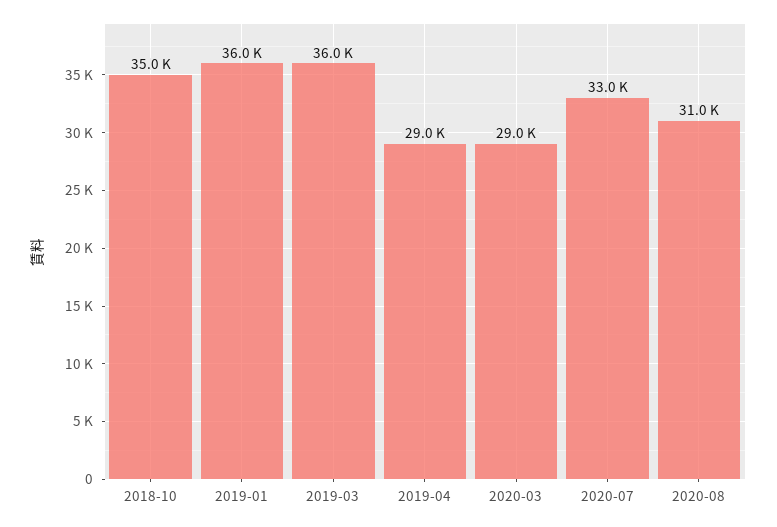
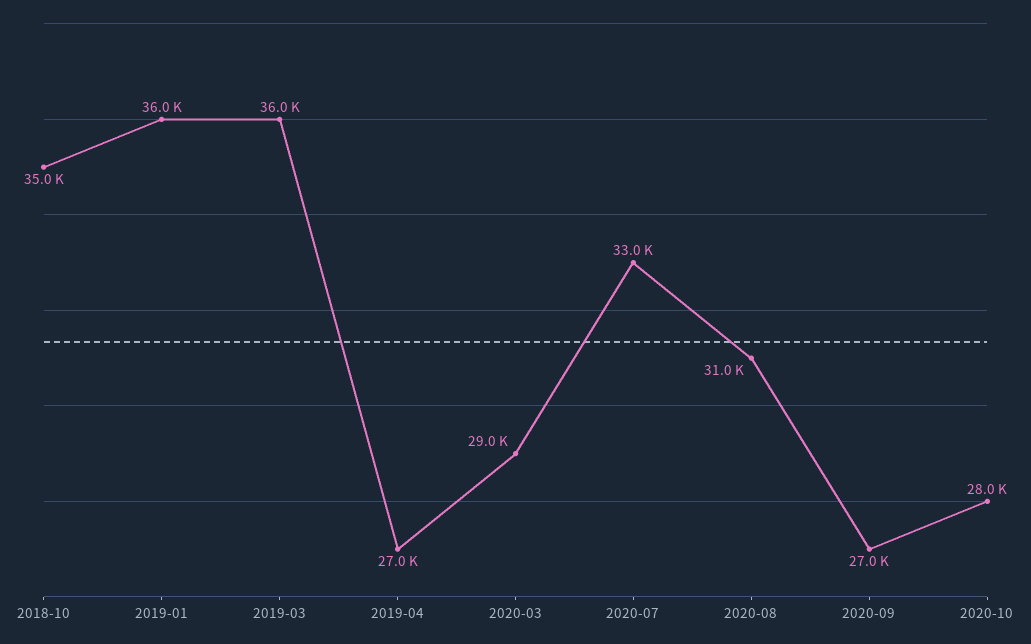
2019-04: 29000 -> 27000
2020-09: none -> 27000
2020-10: none -> 28000

